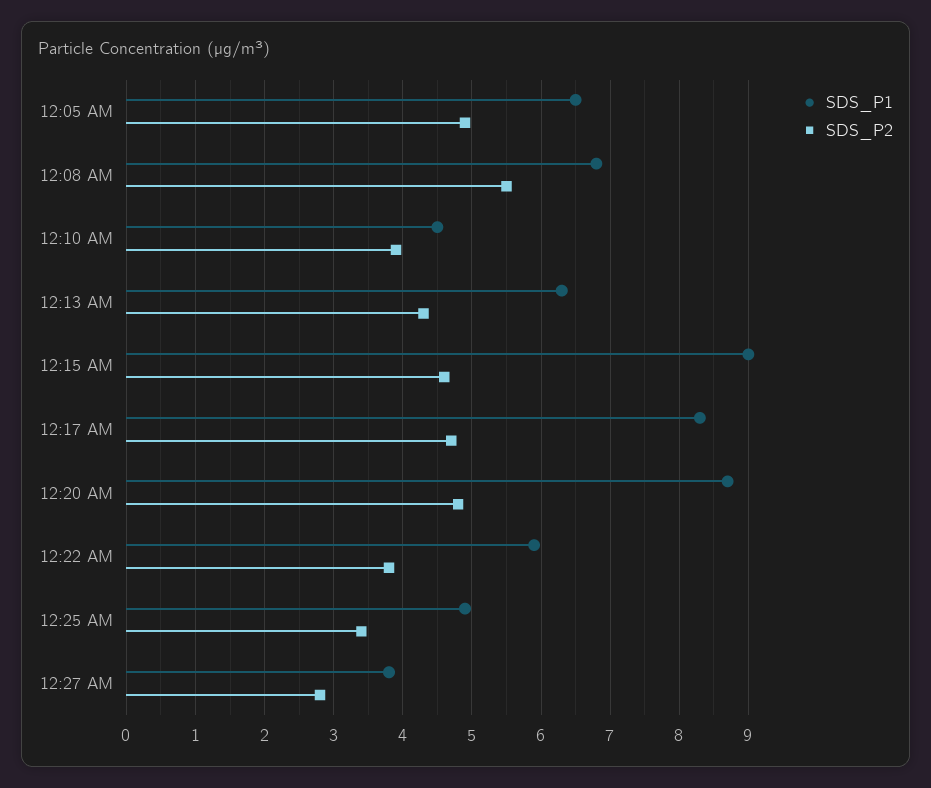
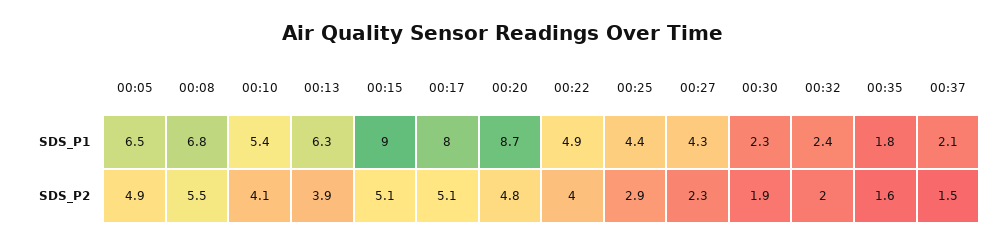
SDS_P1, 12:10 AM: 4.5 -> 5.4
SDS_P2, 12:10 AM: 3.9 -> 4.1
SDS_P2, 12:13 AM: 4.3 -> 3.9
SDS_P2, 12:15 AM: 4.6 -> 5.1
SDS_P1, 12:17 AM: 8.3 -> 8
SDS_P2, 12:17 AM: 4.7 -> 5.1
SDS_P1, 12:22 AM: 5.9 -> 4.9
SDS_P2, 12:22 AM: 3.8 -> 4
SDS_P1, 12:25 AM: 4.9 -> 4.4
SDS_P2, 12:25 AM: 3.4 -> 2.9
SDS_P1, 12:27 AM: 3.8 -> 4.3
SDS_P2, 12:27 AM: 2.8 -> 2.3
SDS_P1, 00:30: none -> 2.3
SDS_P1, 00:32: none -> 2.4
SDS_P1, 00:35: none -> 1.8
SDS_P1, 00:37: none -> 2.1
SDS_P2, 00:30: none -> 1.9
SDS_P2, 00:32: none -> 2
SDS_P2, 00:35: none -> 1.6
SDS_P2, 00:37: none -> 1.5

